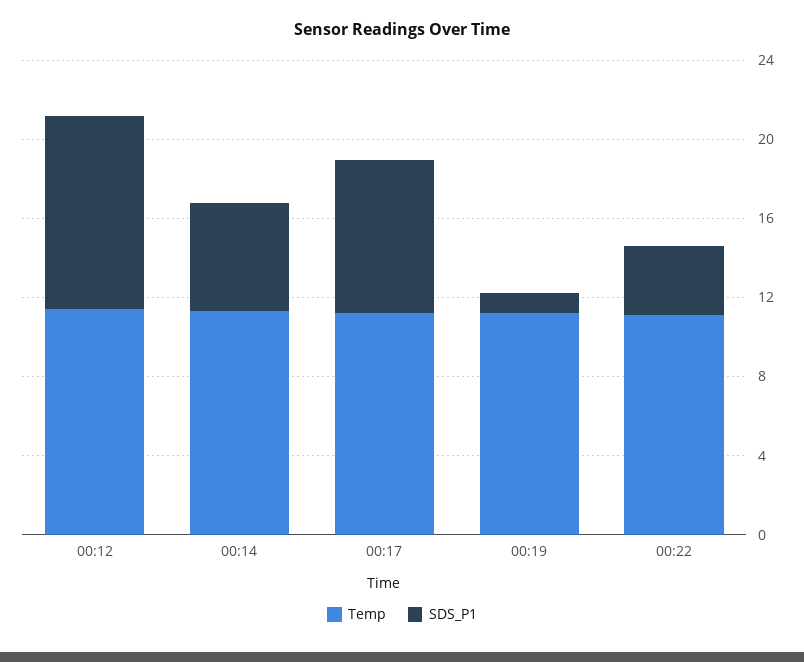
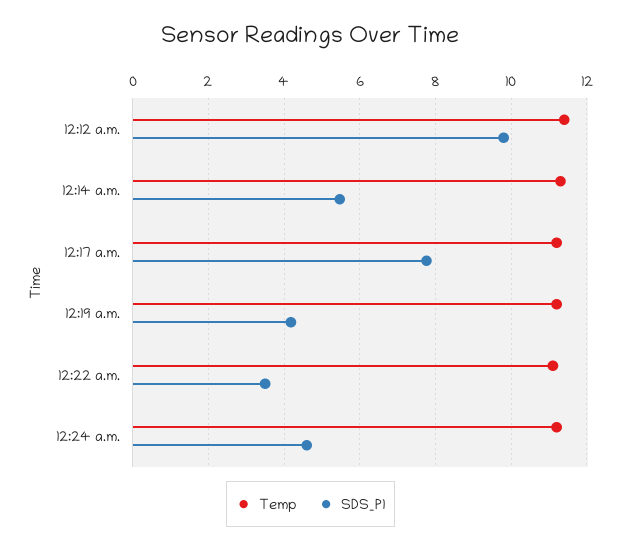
SDS_P1, 00:19: 1 -> 4.2
Temp, 12:24 a.m.: none -> 11.2
SDS_P1, 12:24 a.m.: none -> 4.6

